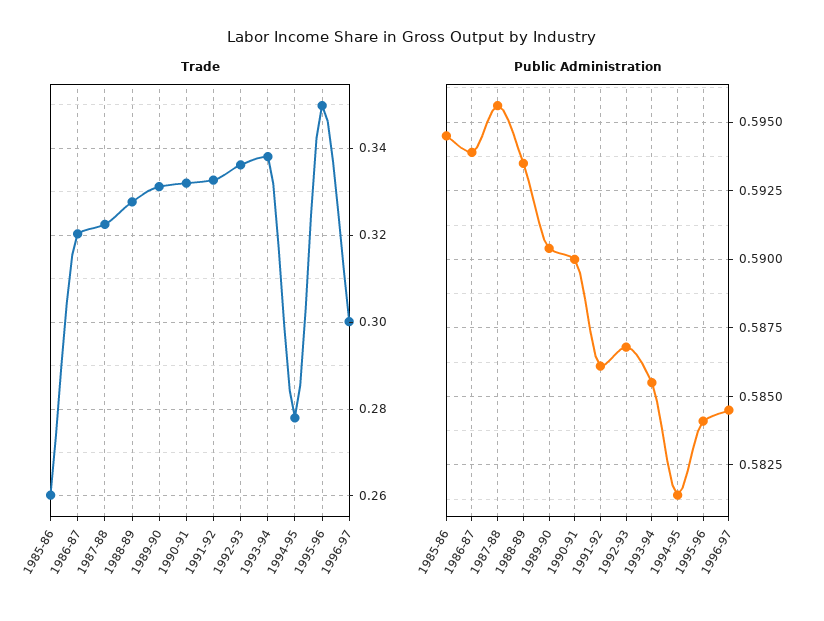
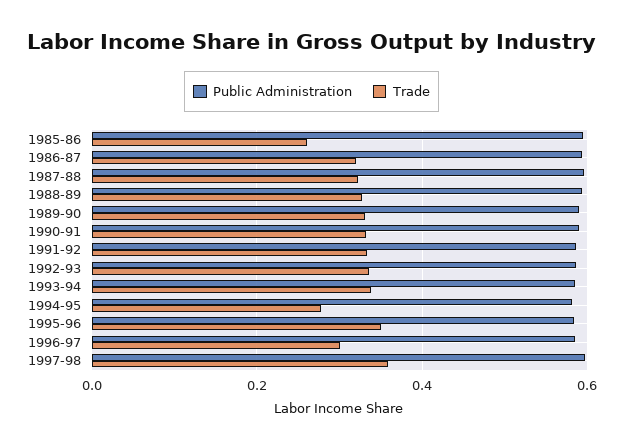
Public Administration, 1997-98: none -> 0.6
Trade, 1997-98: none -> 0.36

